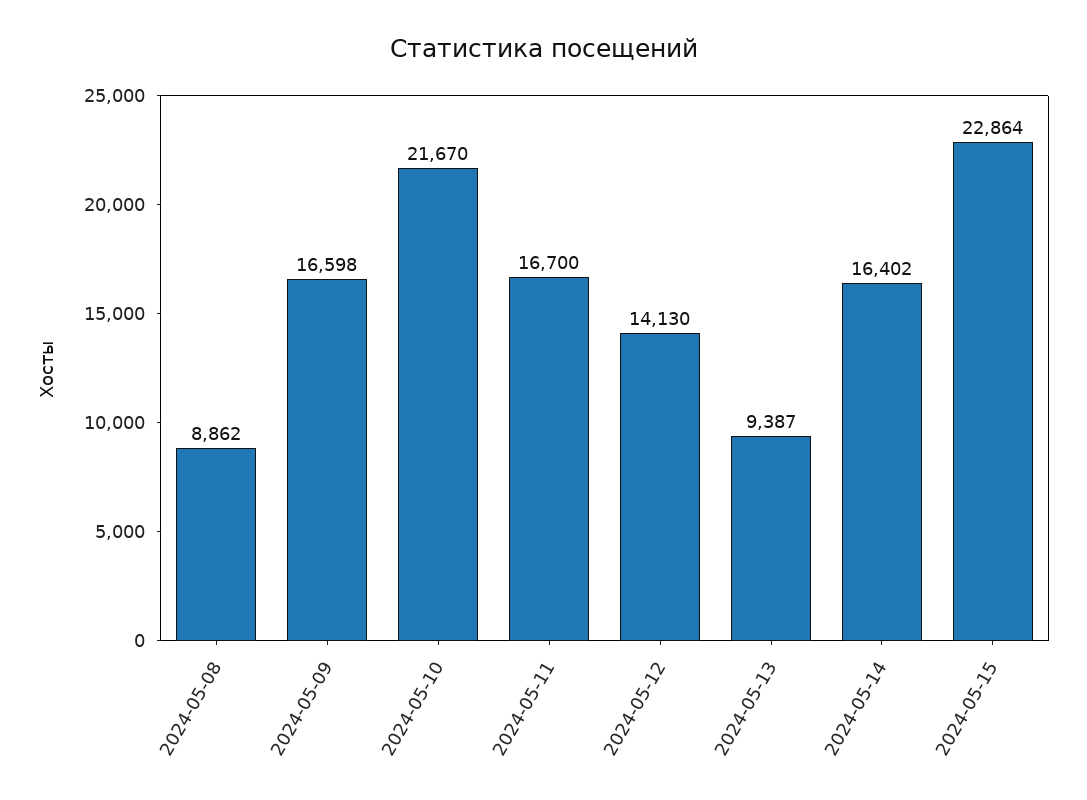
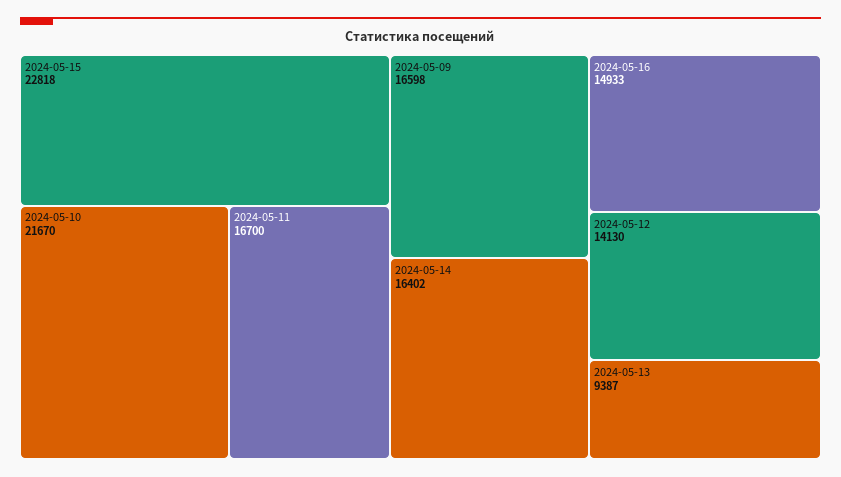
2024-05-08: 8862 -> none
2024-05-15: 22864 -> 22818
2024-05-16: none -> 14933

